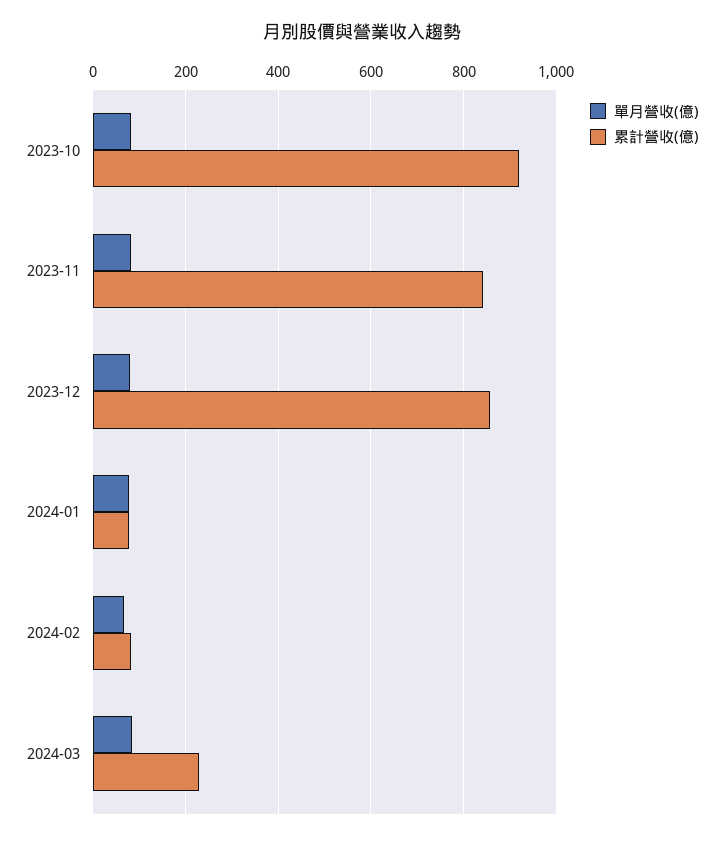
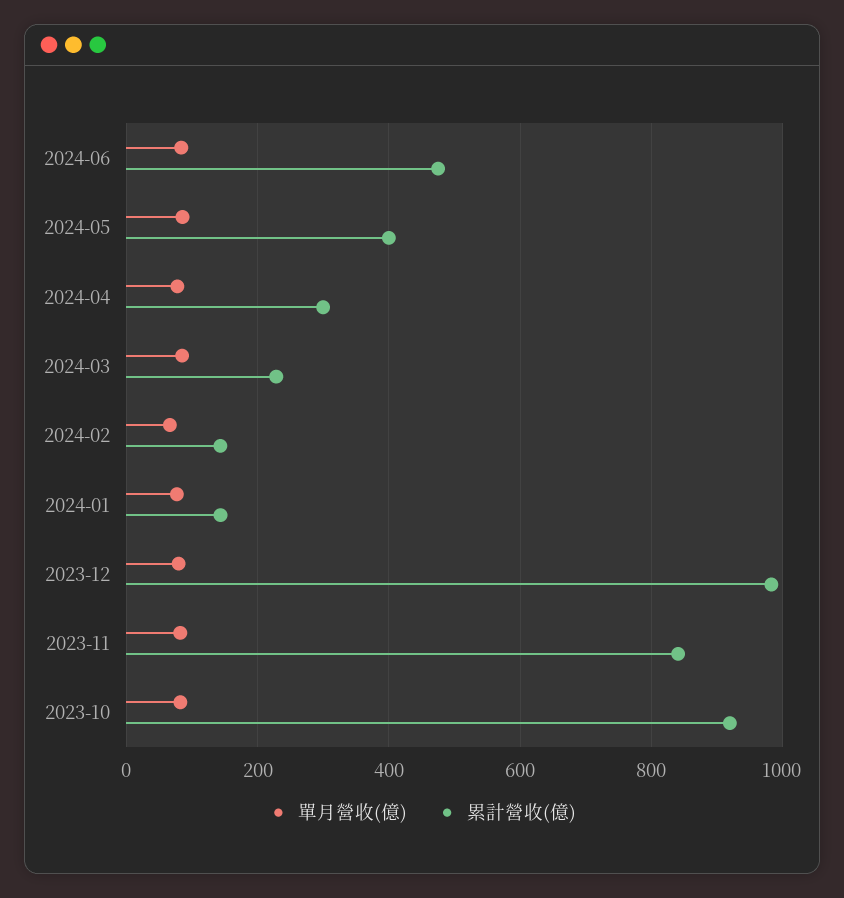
累計營收(億), 2023-12: 860 -> 980
累計營收(億), 2024-01: 80 -> 140
累計營收(億), 2024-02: 80 -> 140
單月營收(億), 2024-06: none -> 80
累計營收(億), 2024-06: none -> 480
單月營收(億), 2024-05: none -> 80
累計營收(億), 2024-05: none -> 400
單月營收(億), 2024-04: none -> 80
累計營收(億), 2024-04: none -> 300

